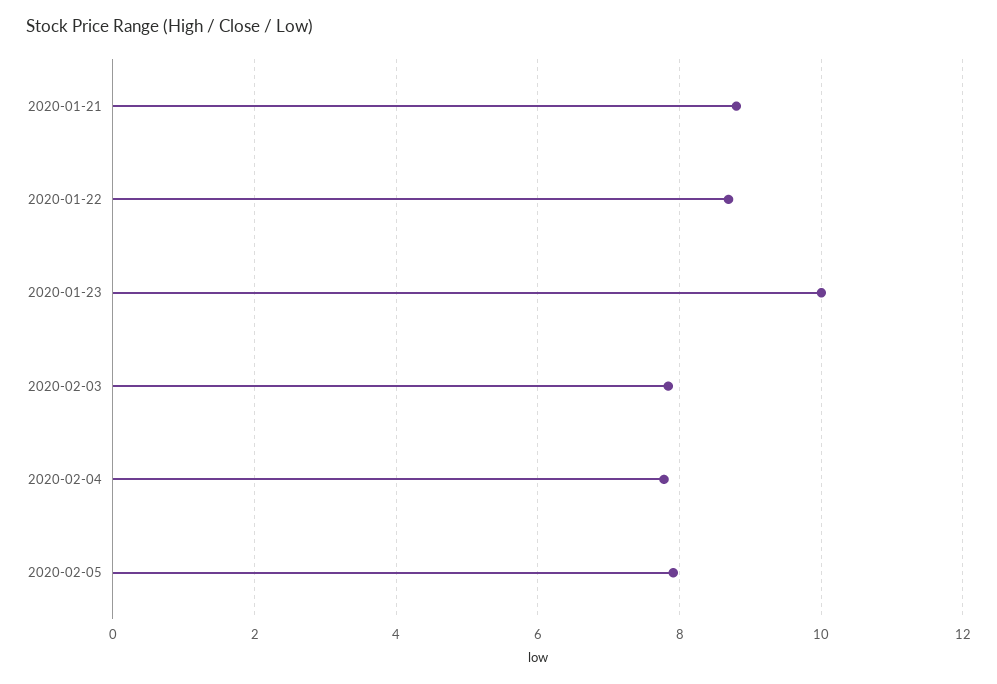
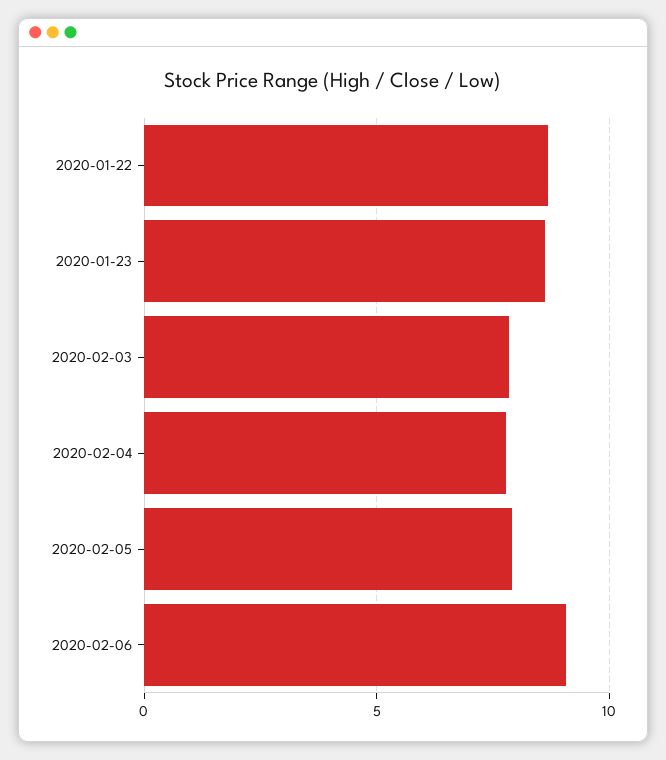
2020-01-21: 8.8 -> none
2020-01-23: 10 -> 8.5
2020-02-06: none -> 9

